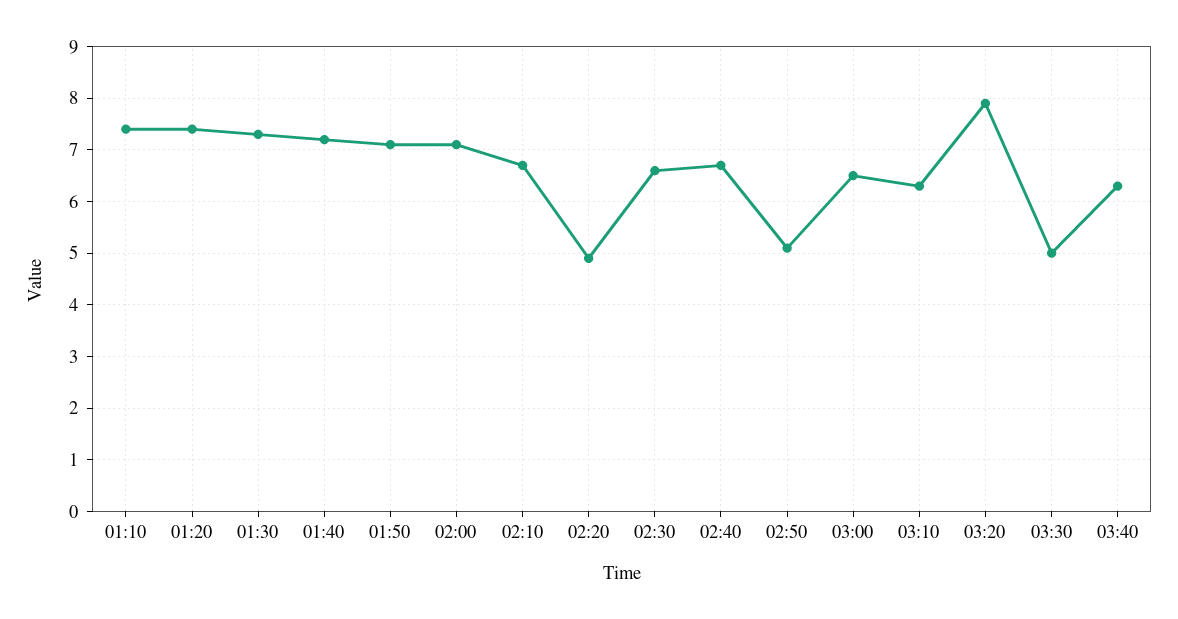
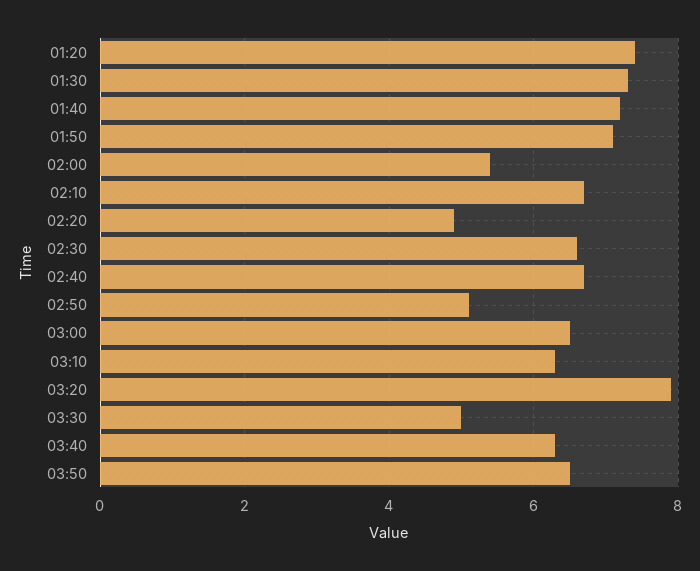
01:10: 7.5 -> none
02:00: 7 -> 5.5
03:50: none -> 6.5

